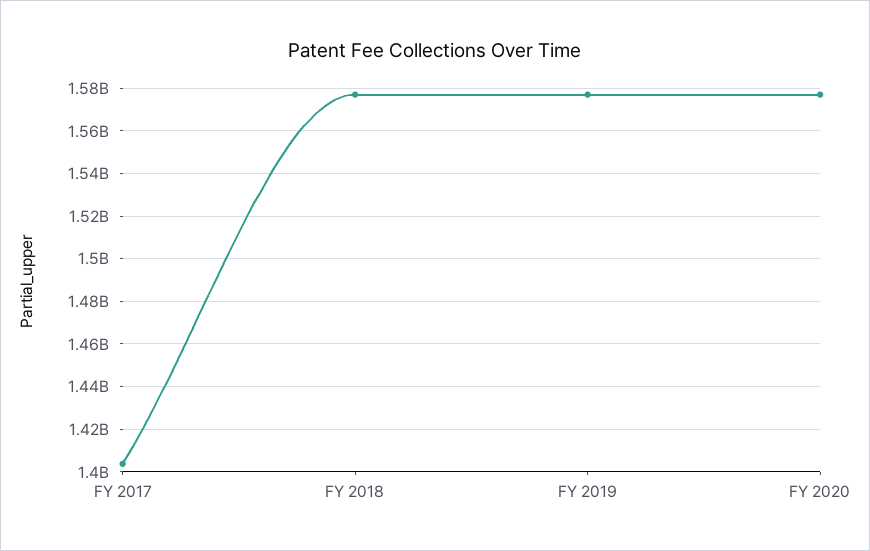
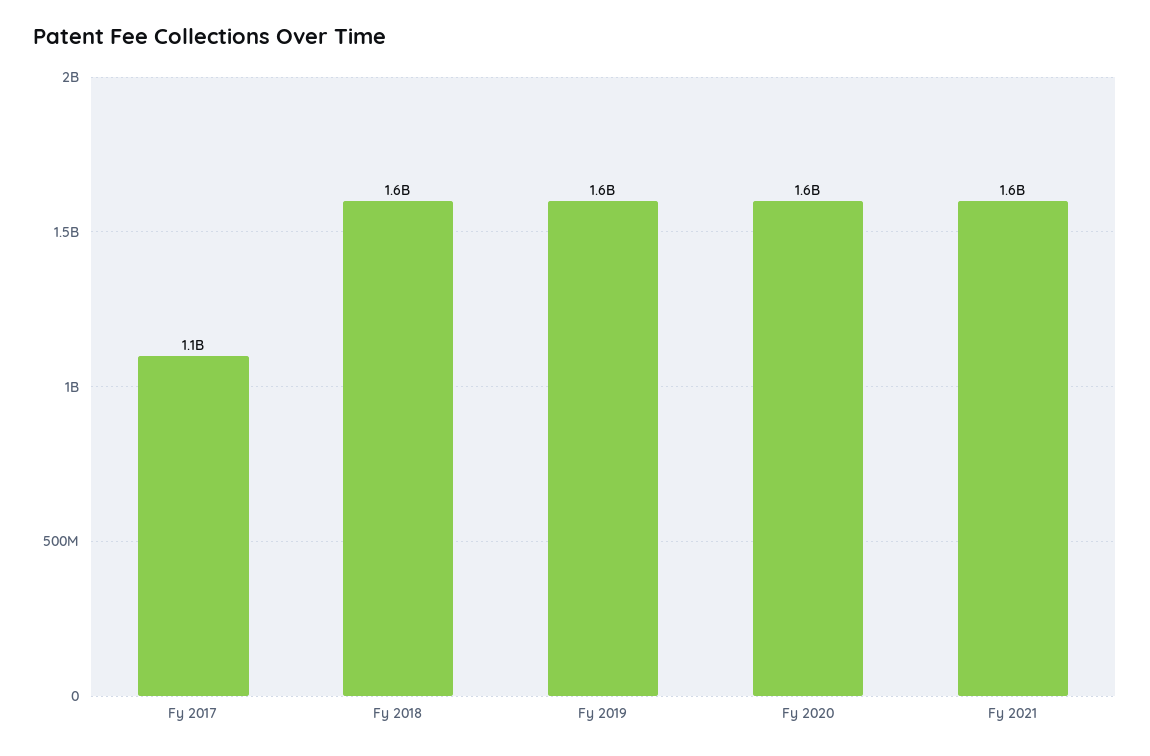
FY 2017: 1405000000 -> 1100000000
Fy 2021: none -> 1600000000

